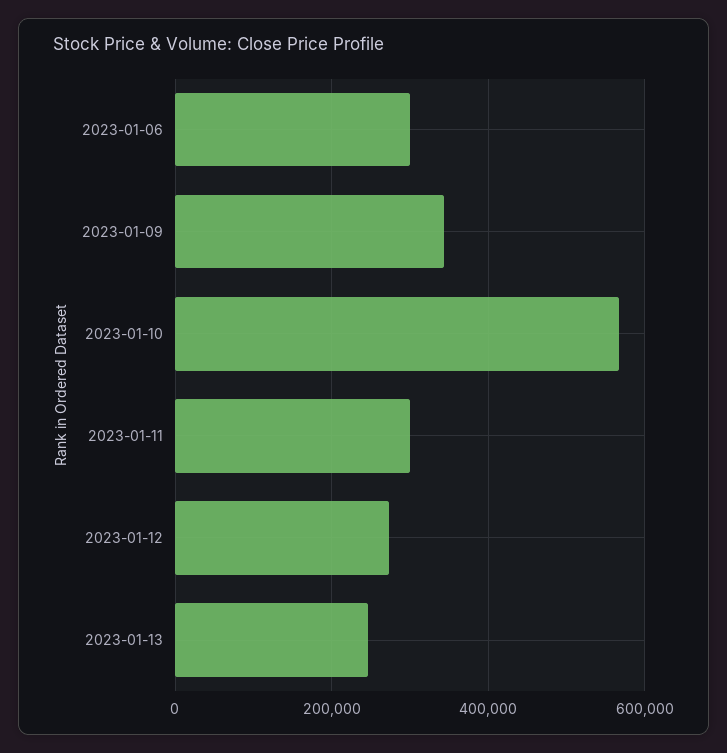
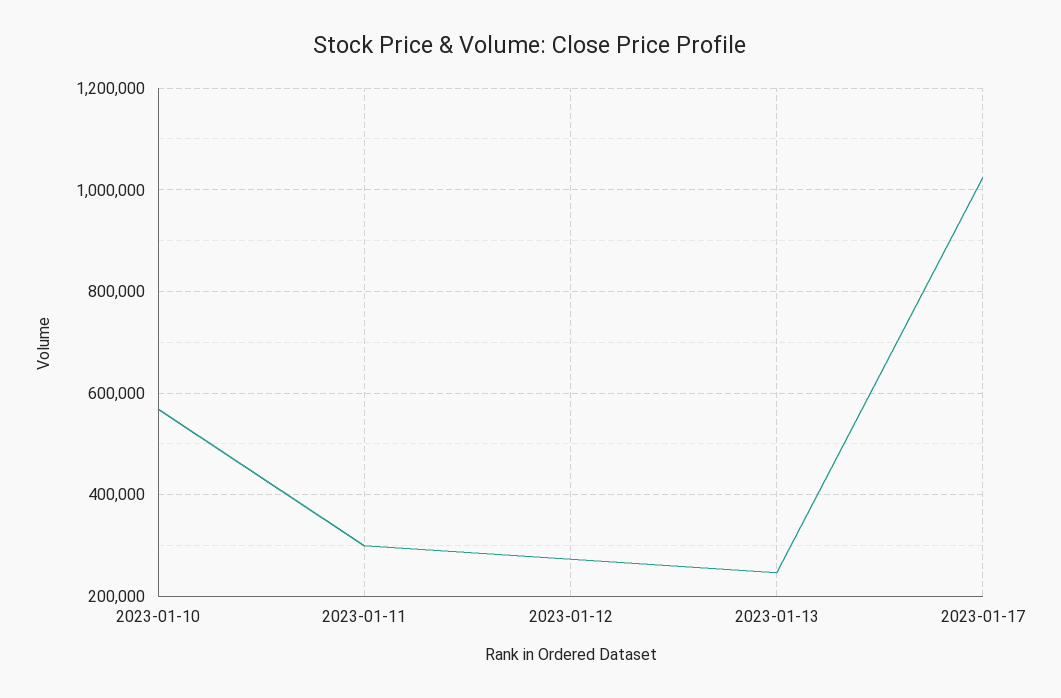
2023-01-06: 300000 -> none
2023-01-09: 340000 -> none
2023-01-17: none -> 1020000

